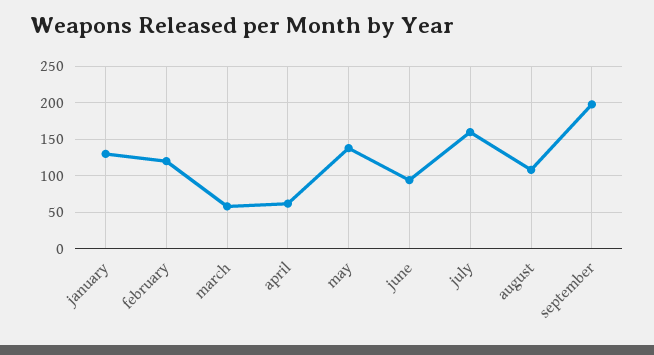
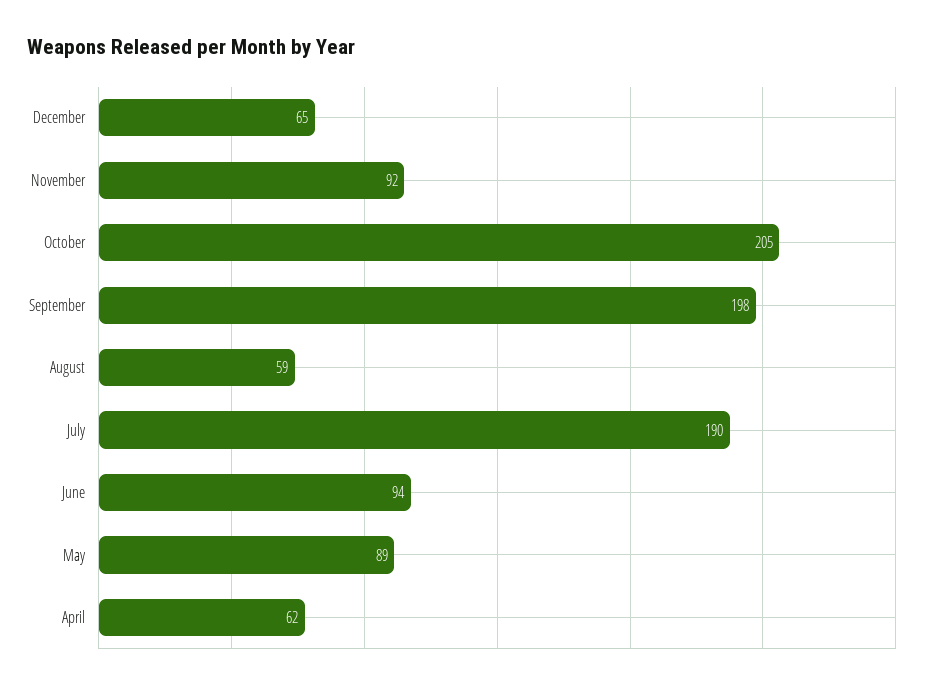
january: 130 -> none
february: 120 -> none
march: 60 -> none
may: 140 -> 89
july: 160 -> 190
august: 110 -> 59
December: none -> 65
November: none -> 92
October: none -> 205

